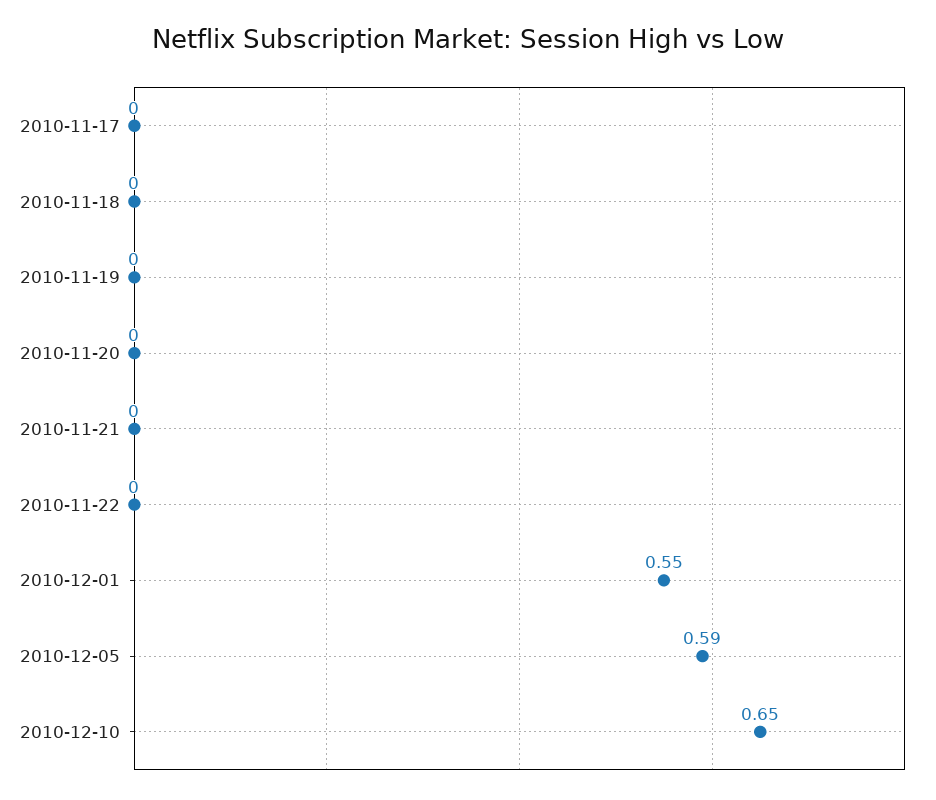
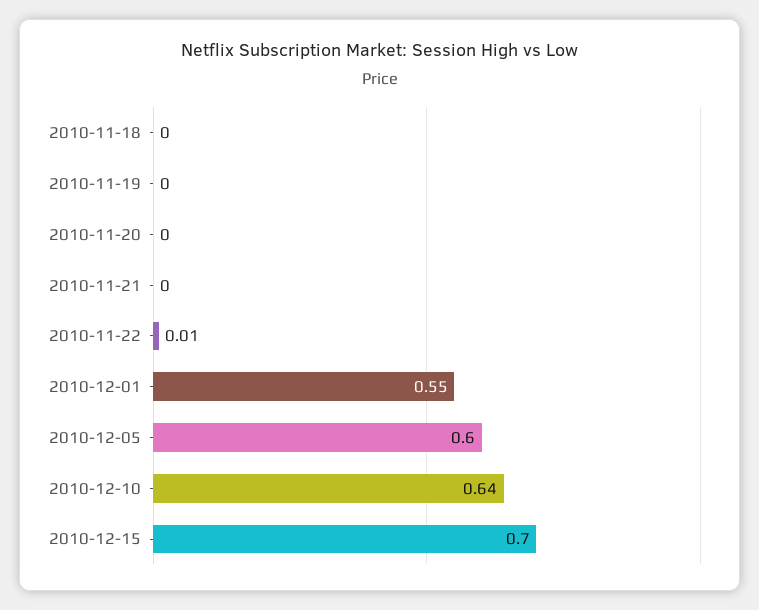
2010-11-17: 0 -> none
2010-11-22: 0 -> 0.01
2010-12-05: 0.59 -> 0.6
2010-12-10: 0.65 -> 0.64
2010-12-15: none -> 0.7

